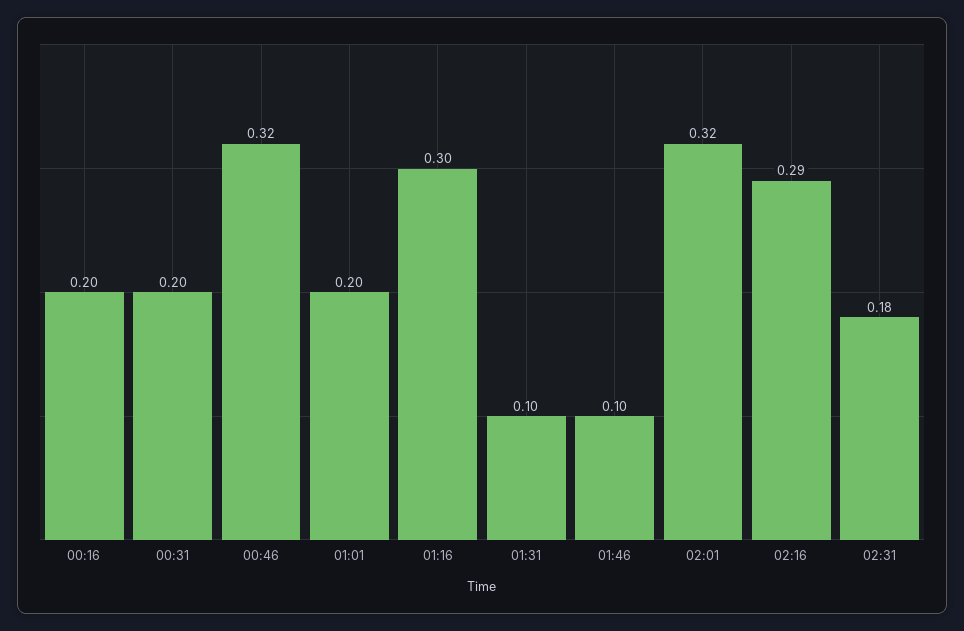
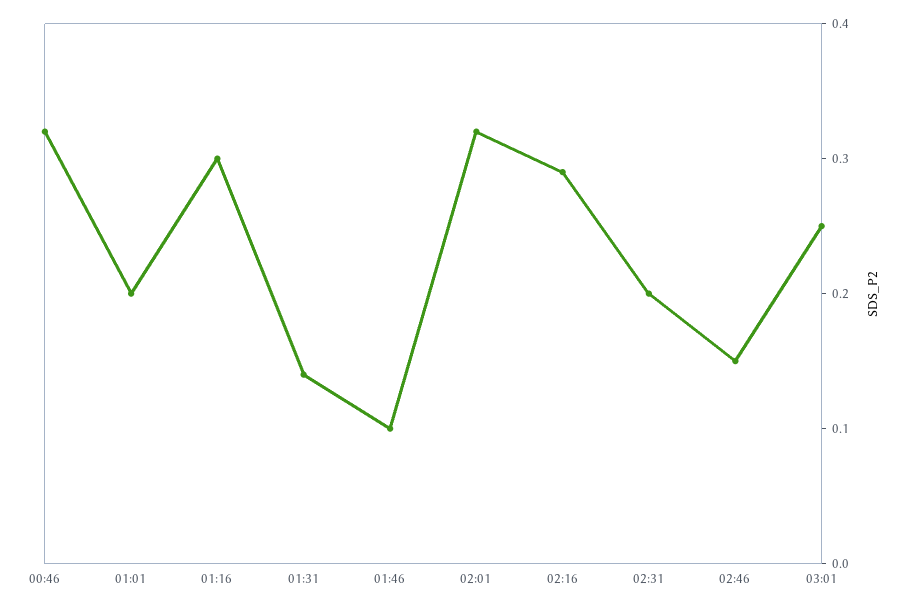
00:16: 0.2 -> none
00:31: 0.2 -> none
01:31: 0.1 -> 0.14
02:31: 0.18 -> 0.2
02:46: none -> 0.15
03:01: none -> 0.25

